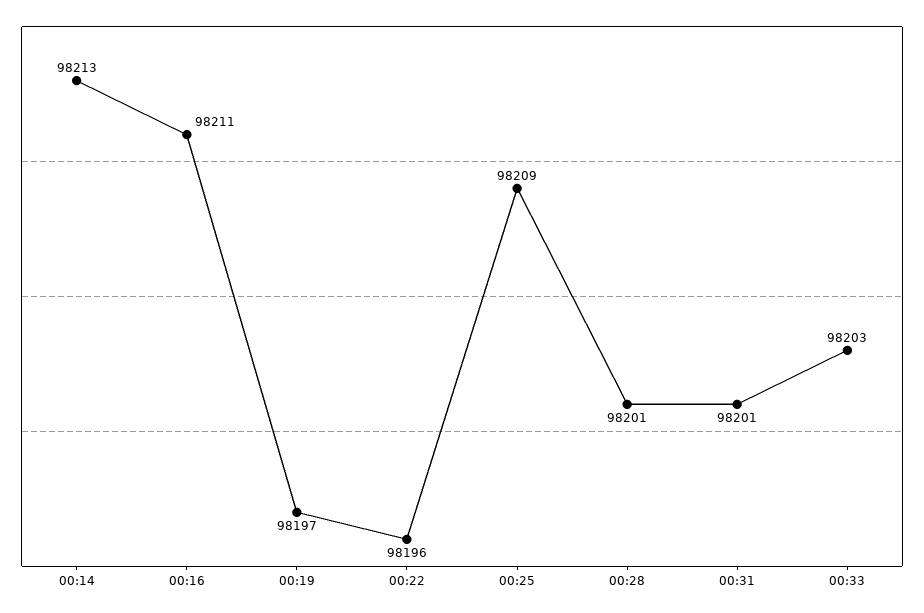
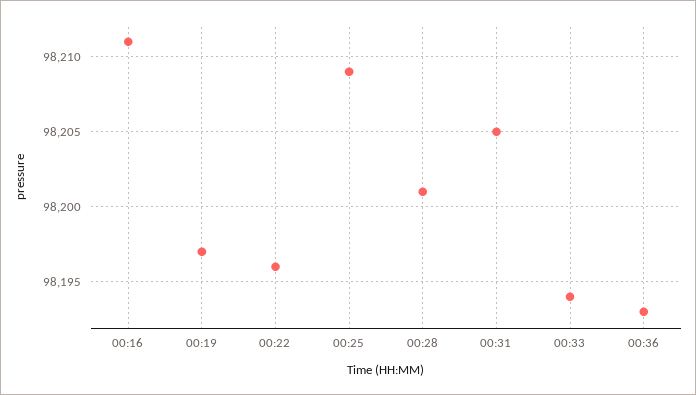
00:14: 98213 -> none
00:31: 98201 -> 98205
00:33: 98203 -> 98194
00:36: none -> 98193

